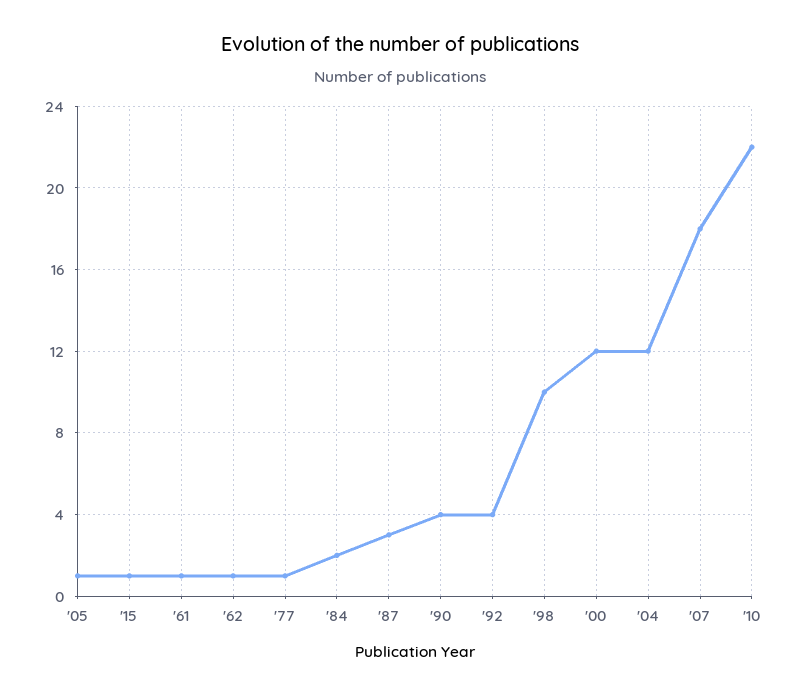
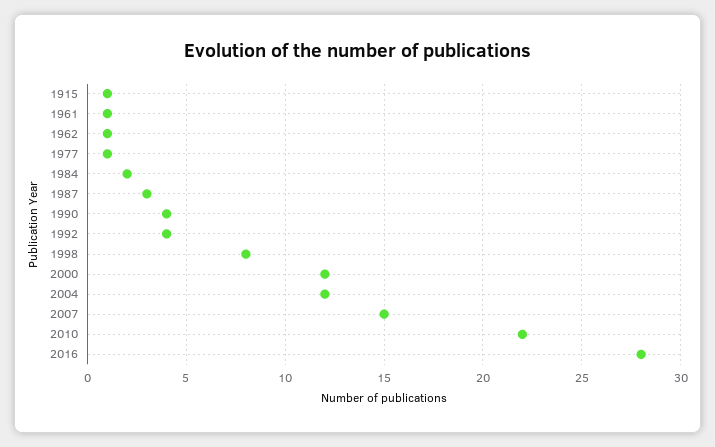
'05: 1 -> none
'98: 10 -> 8
'07: 18 -> 15
2016: none -> 28

